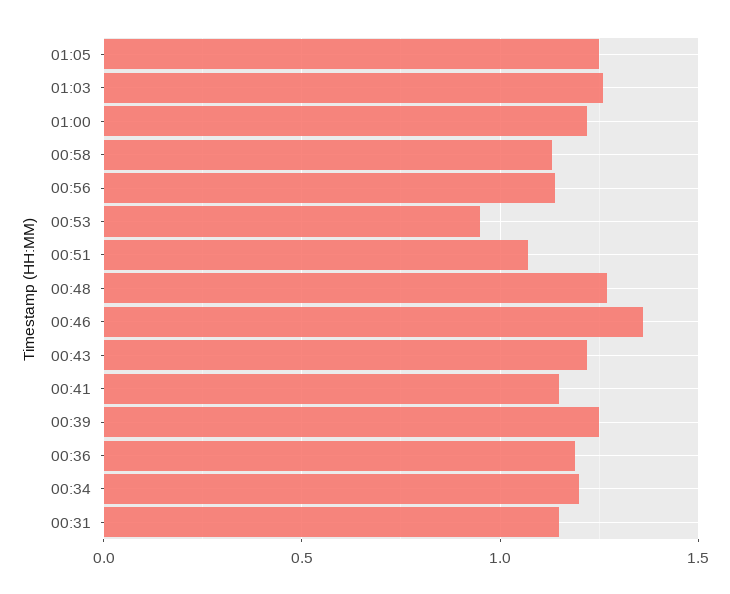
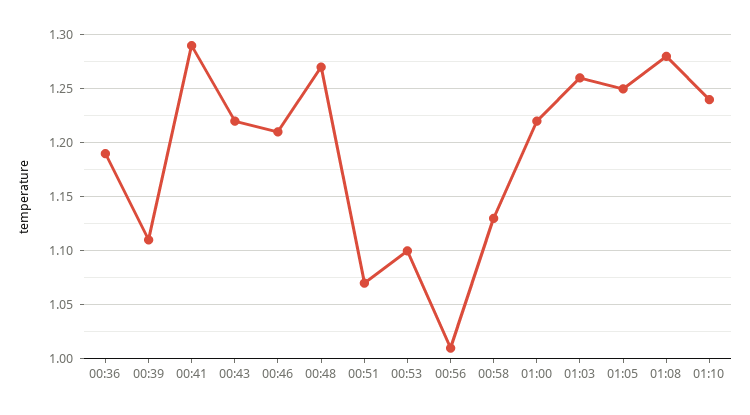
00:56: 1.15 -> 1.01
00:53: 0.95 -> 1.1
00:46: 1.35 -> 1.21
00:41: 1.15 -> 1.29
00:39: 1.25 -> 1.11
00:34: 1.2 -> none
00:31: 1.15 -> none
01:08: none -> 1.28
01:10: none -> 1.24

